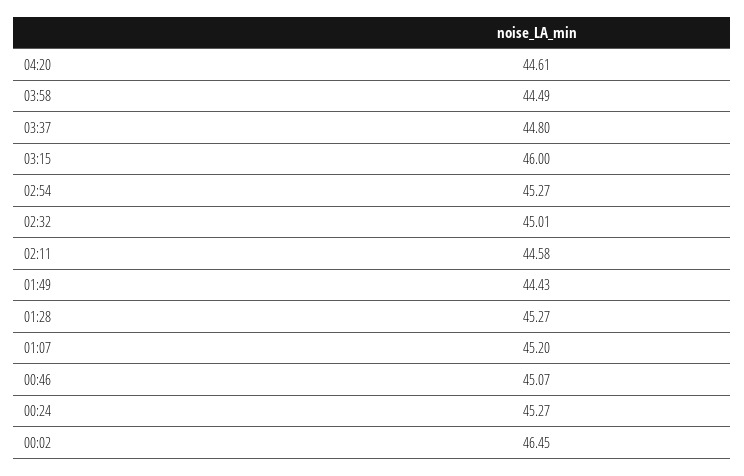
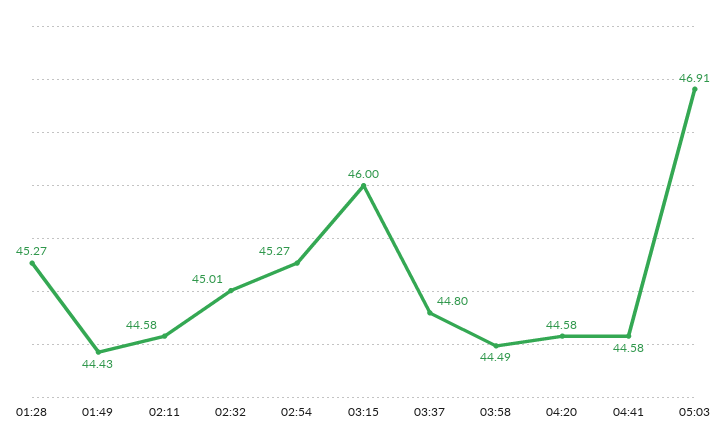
04:20: 44.61 -> 44.58
01:07: 45.2 -> none
00:46: 45.07 -> none
00:24: 45.27 -> none
00:02: 46.45 -> none
04:41: none -> 44.58
05:03: none -> 46.91

